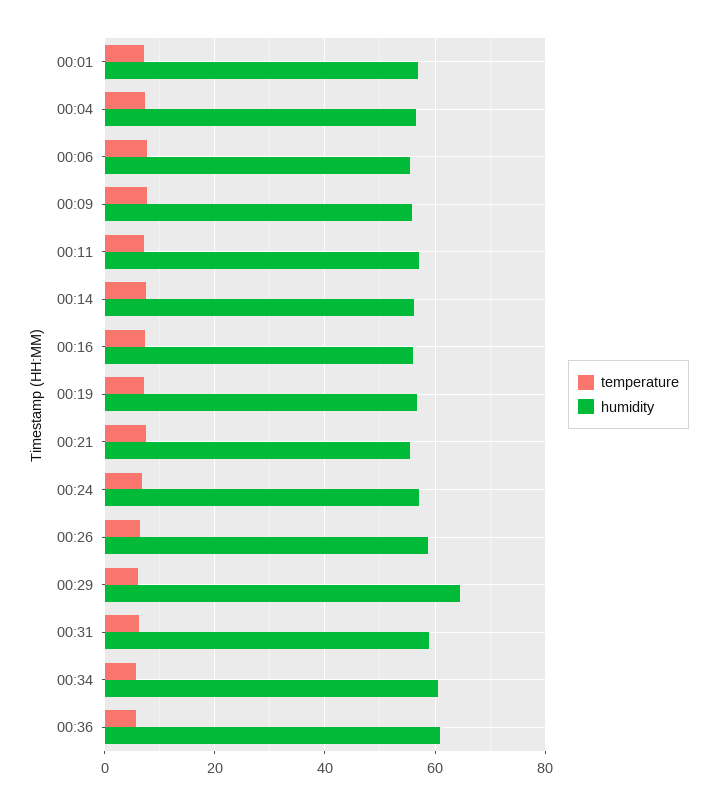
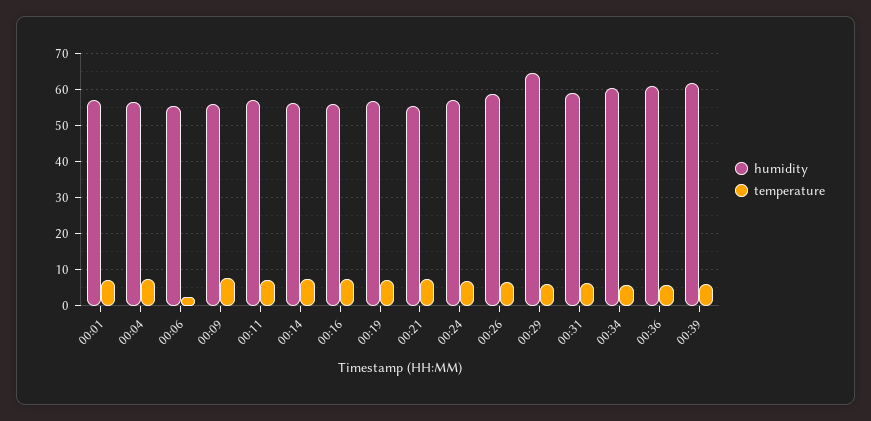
temperature, 00:06: 8 -> 2
humidity, 00:39: none -> 62
temperature, 00:39: none -> 6

